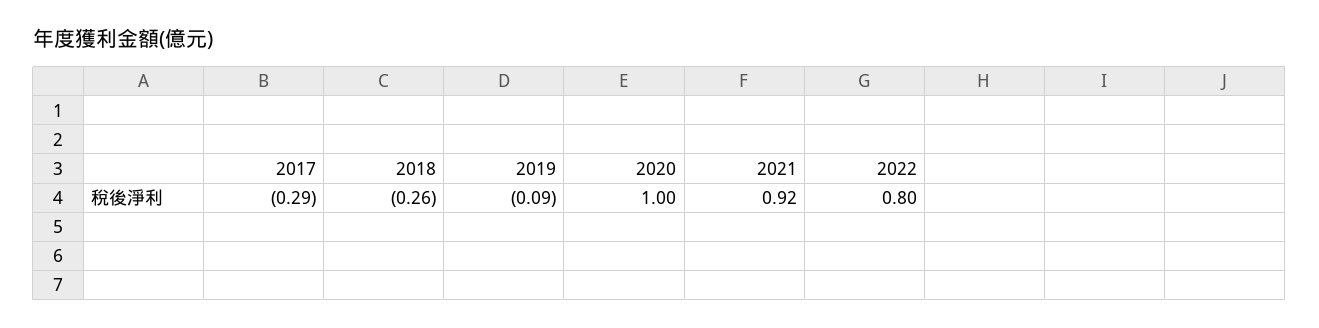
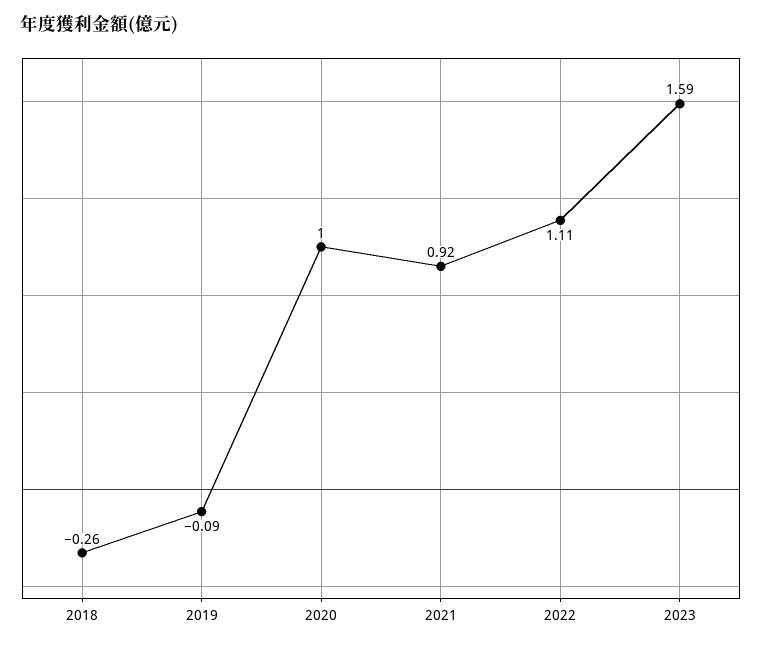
2017: -0.29 -> none
2022: 0.8 -> 1.11
2023: none -> 1.59

